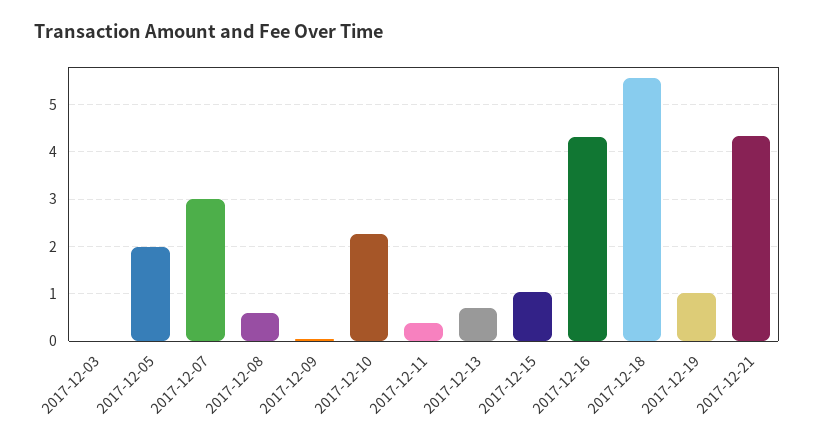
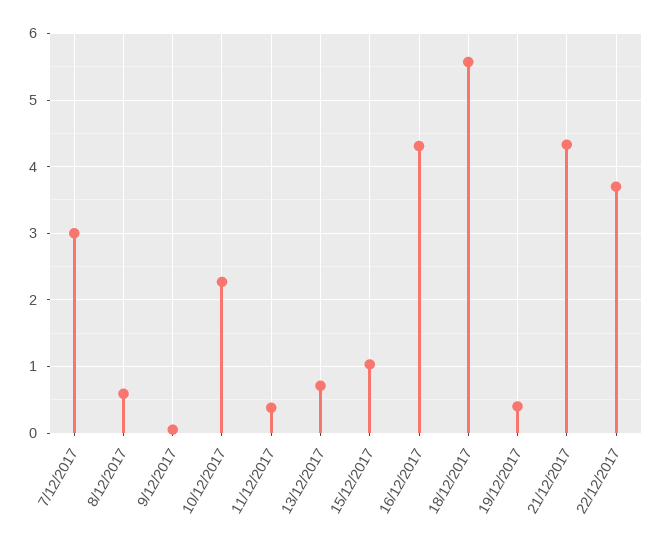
2017-12-03: 0 -> none
2017-12-05: 2 -> none
2017-12-19: 1 -> 0.4
22/12/2017: none -> 3.7

